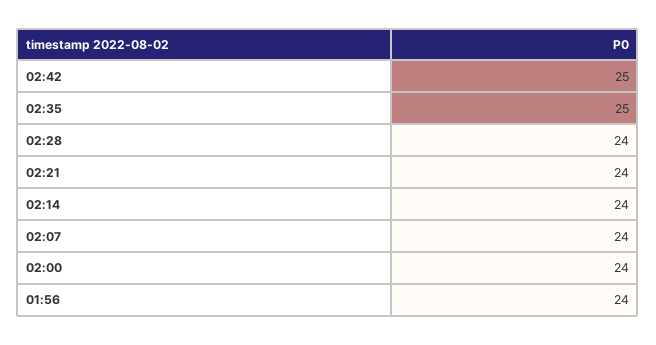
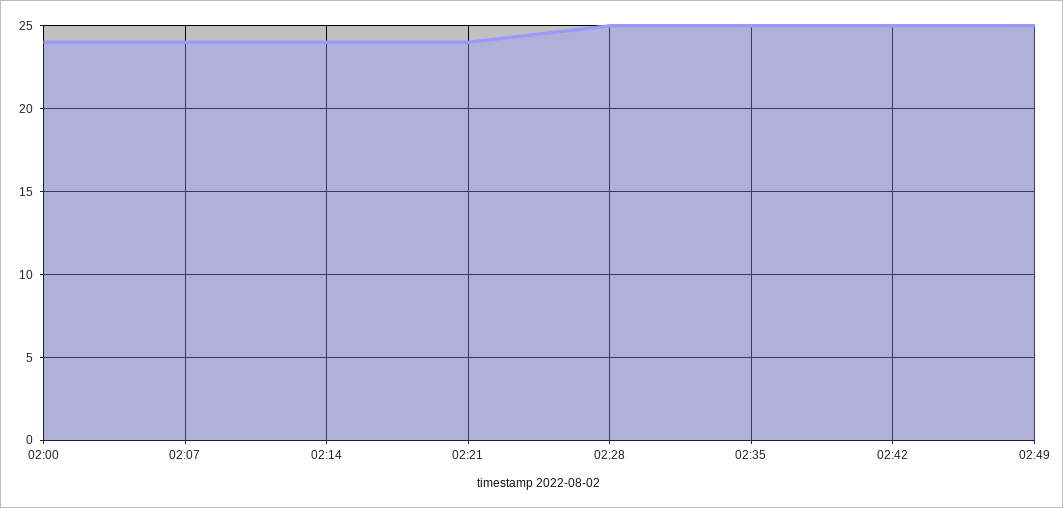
02:28: 24 -> 25
01:56: 24 -> none
02:49: none -> 25

